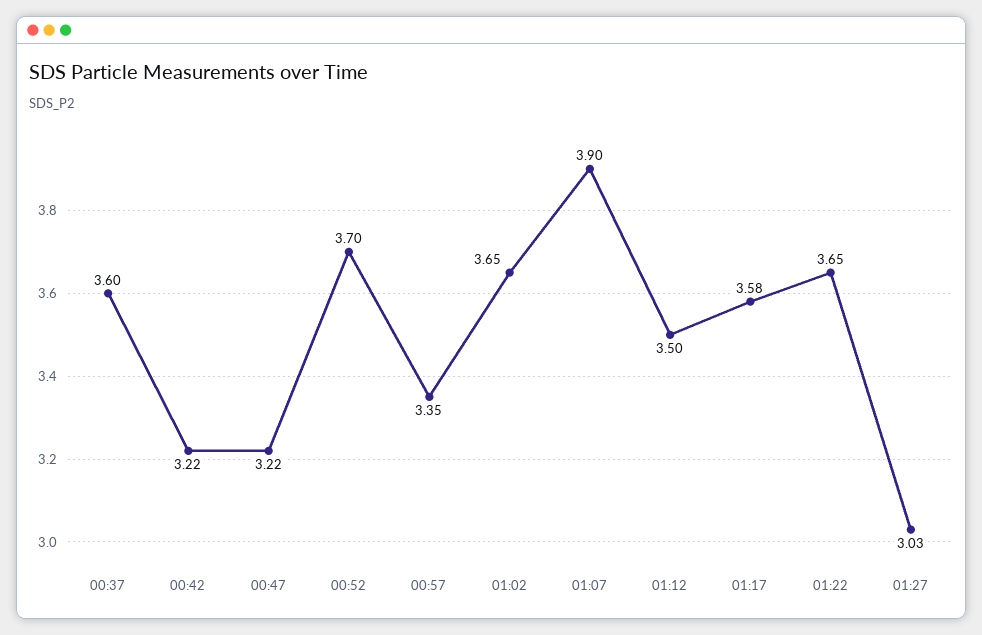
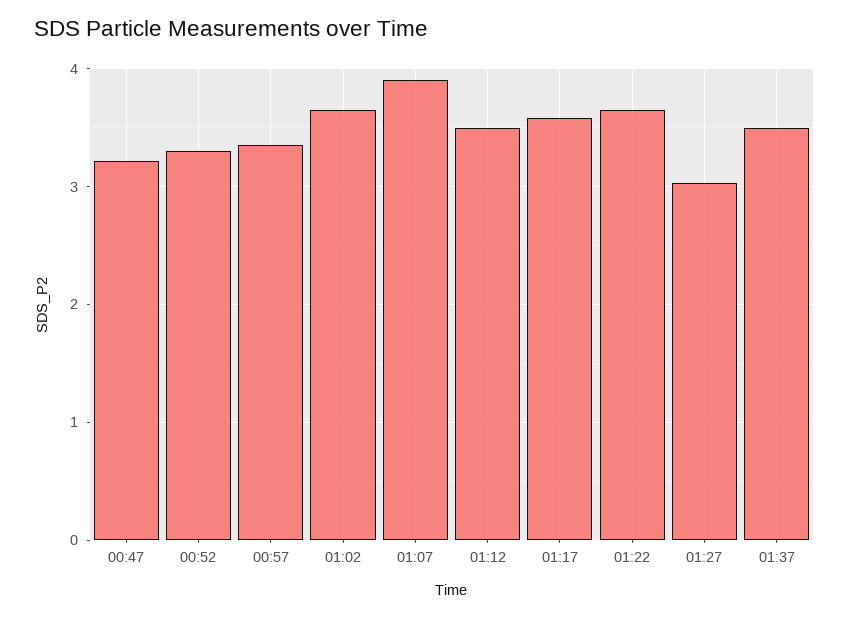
00:37: 3.6 -> none
00:42: 3.22 -> none
00:52: 3.7 -> 3.3
01:37: none -> 3.5

